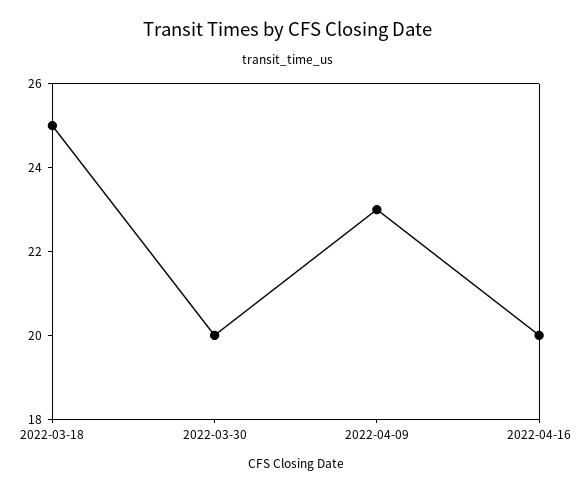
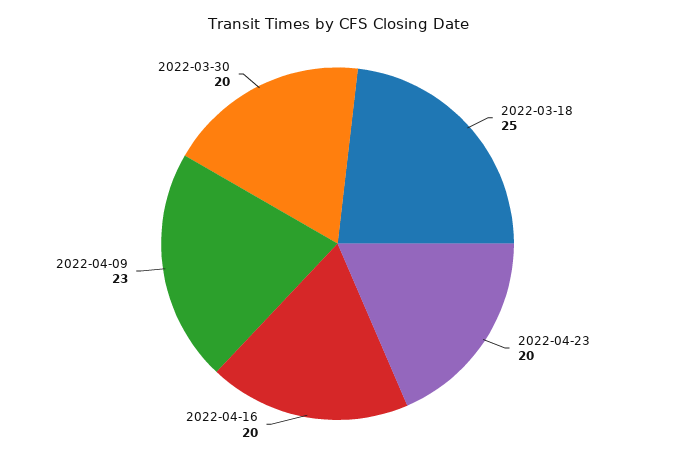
2022-04-23: none -> 20

